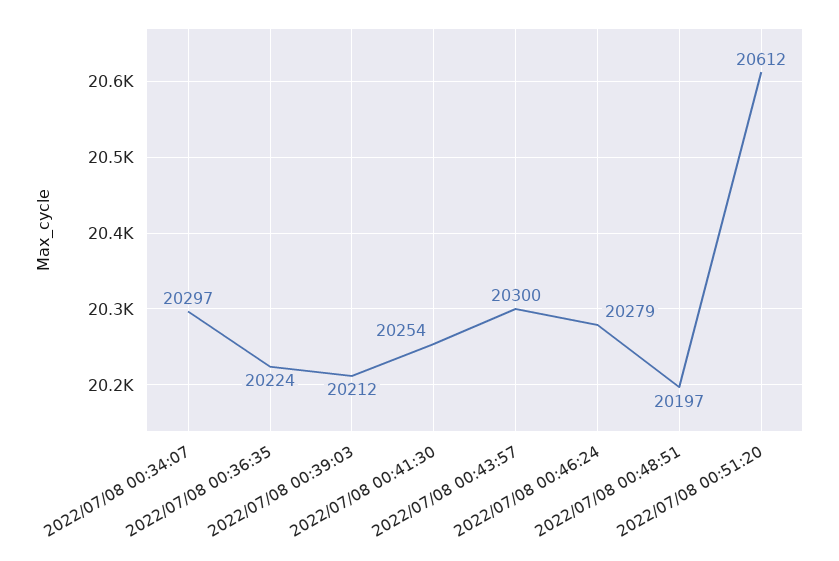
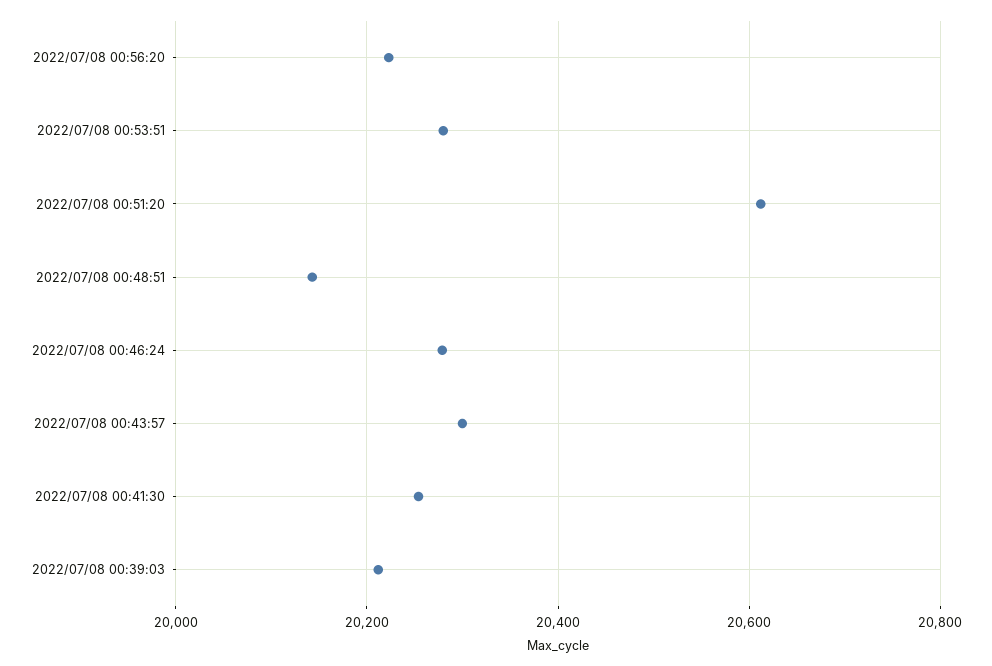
2022/07/08 00:34:07: 20297 -> none
2022/07/08 00:36:35: 20224 -> none
2022/07/08 00:48:51: 20197 -> 20140
2022/07/08 00:56:20: none -> 20220
2022/07/08 00:53:51: none -> 20280

